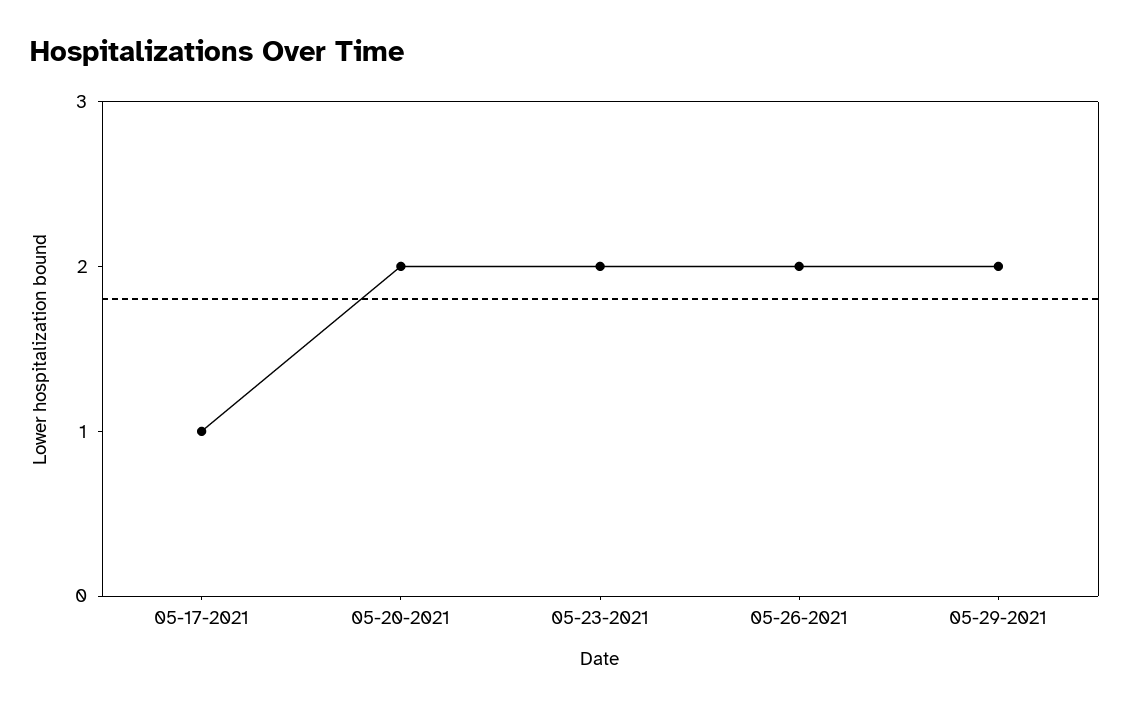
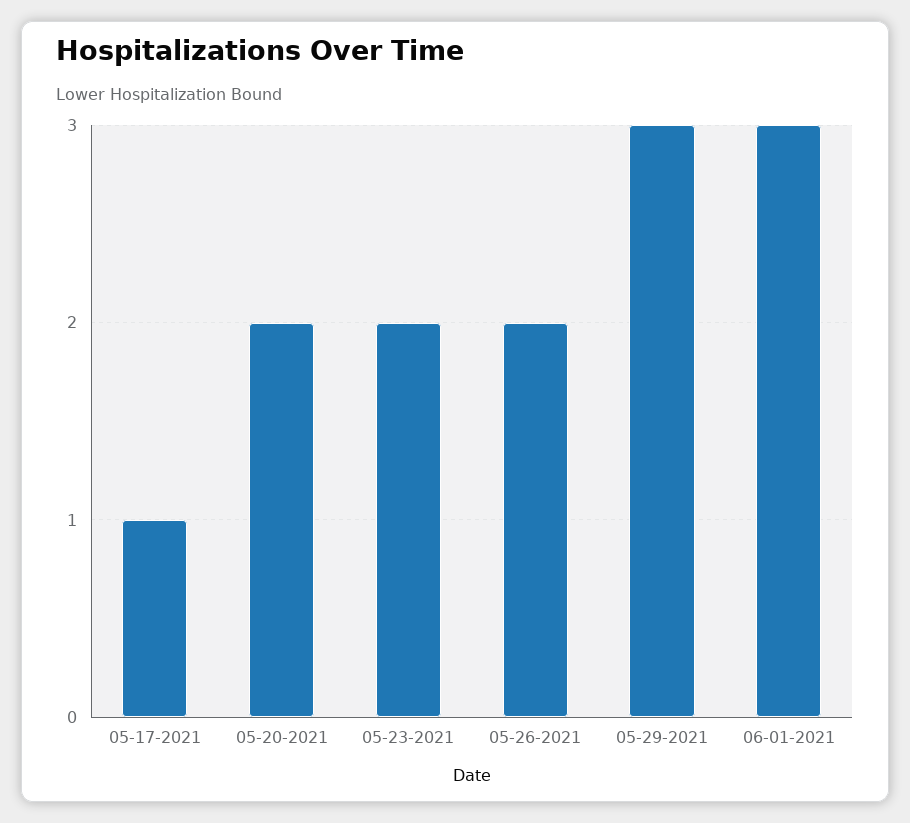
05-29-2021: 2 -> 3
06-01-2021: none -> 3

